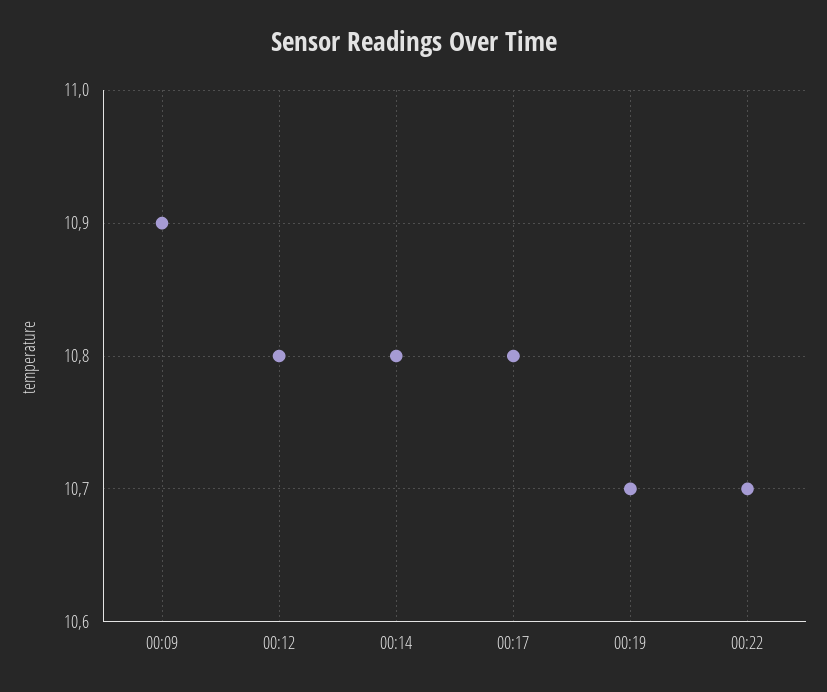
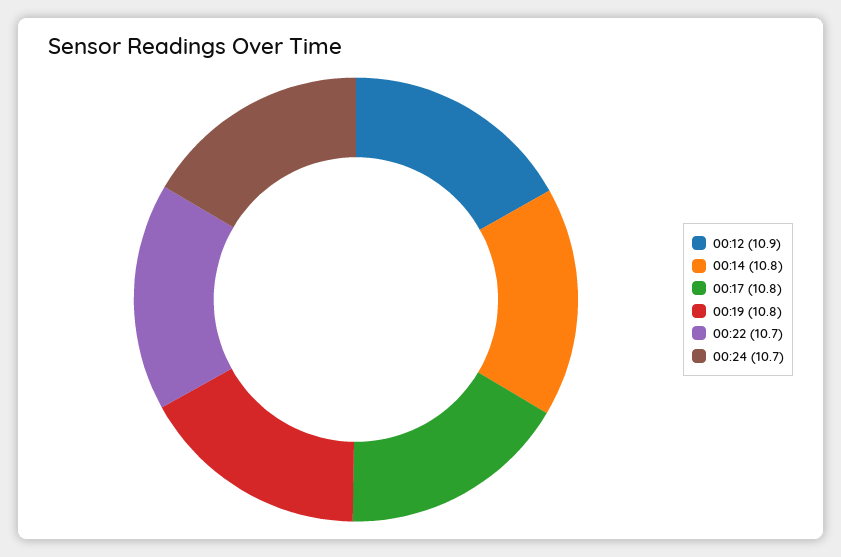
00:09: 10.9 -> none
00:12: 10.8 -> 10.9
00:19: 10.7 -> 10.8
00:24: none -> 10.7

